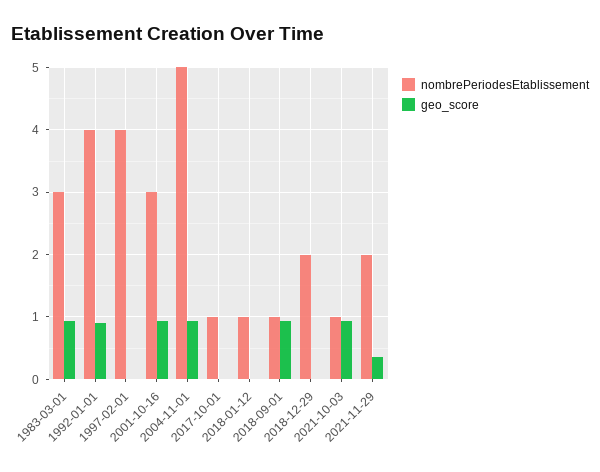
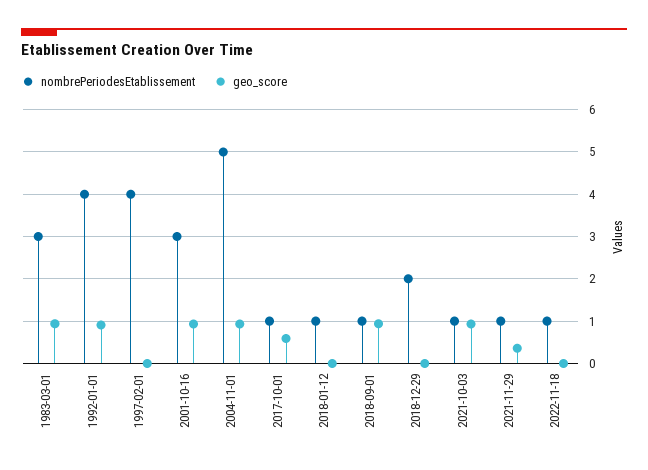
geo_score, 2017-10-01: 0 -> 0.6
nombrePeriodesEtablissement, 2021-11-29: 2 -> 1
nombrePeriodesEtablissement, 2022-11-18: none -> 1
geo_score, 2022-11-18: none -> 0

